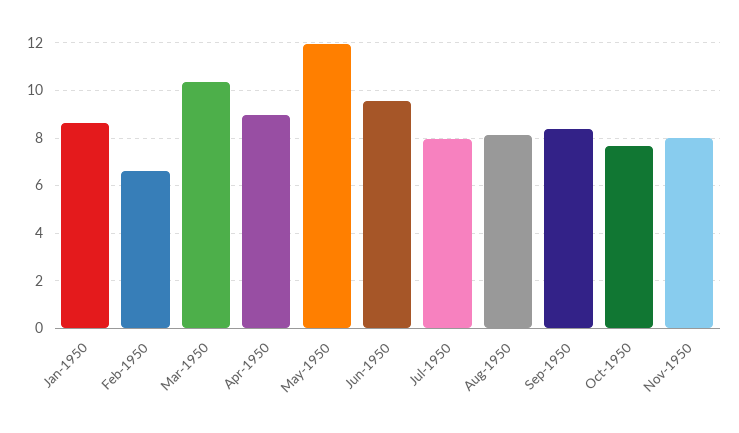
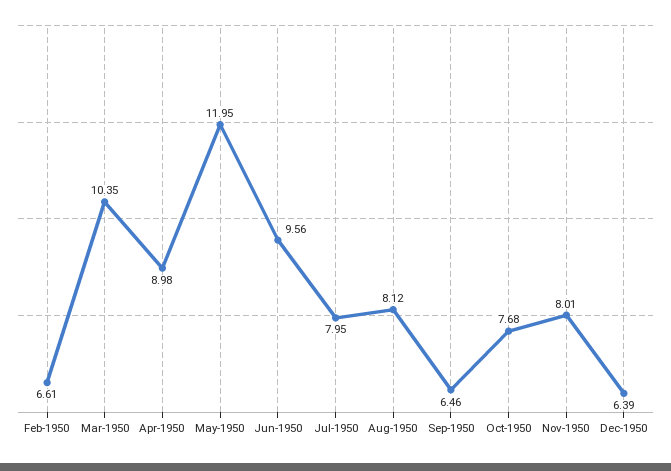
Jan-1950: 8.5 -> none
Sep-1950: 8.5 -> 6.46
Dec-1950: none -> 6.39

